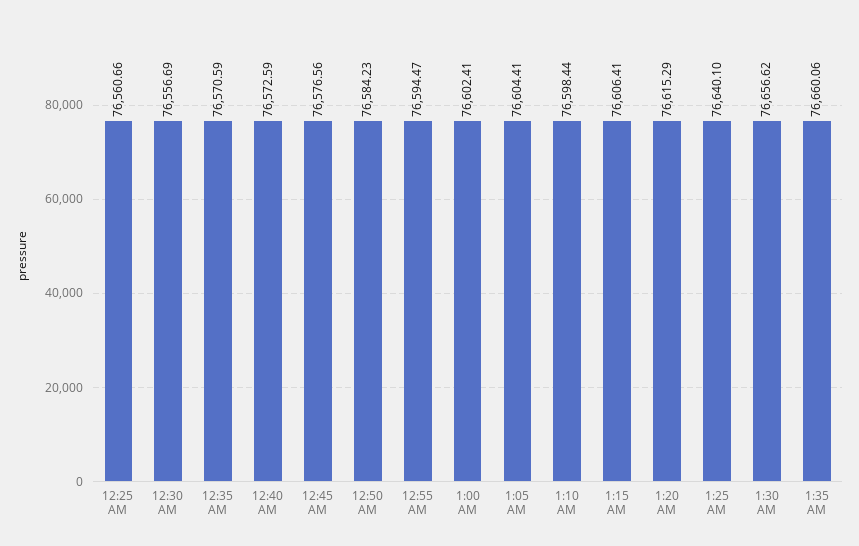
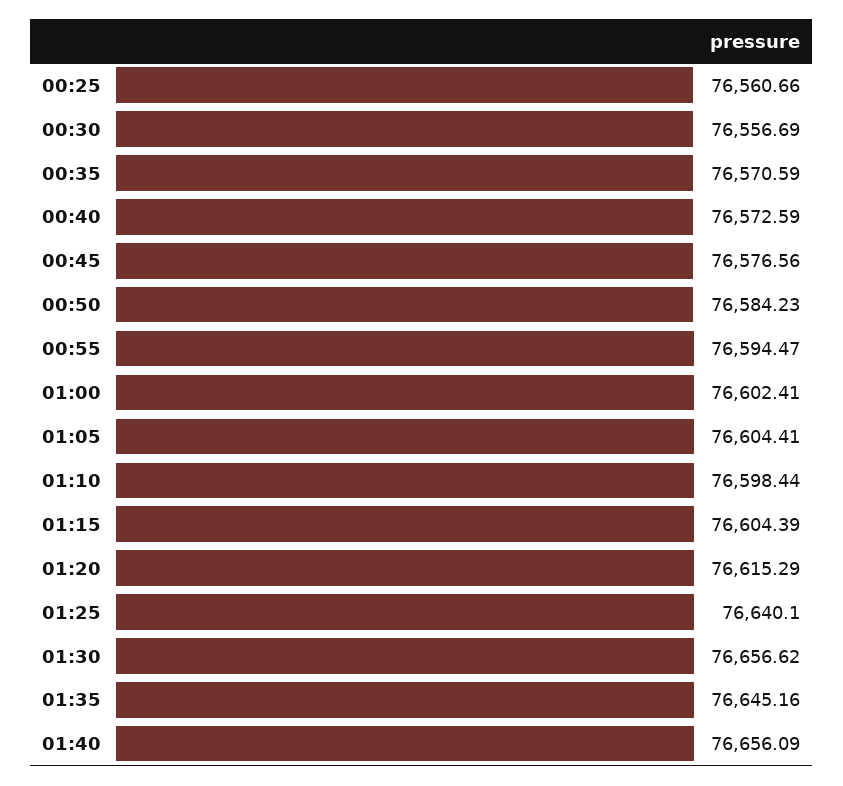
1:15 AM: 76606.41 -> 76604.39
1:35 AM: 76660.06 -> 76645.16
01:40: none -> 76656.09

